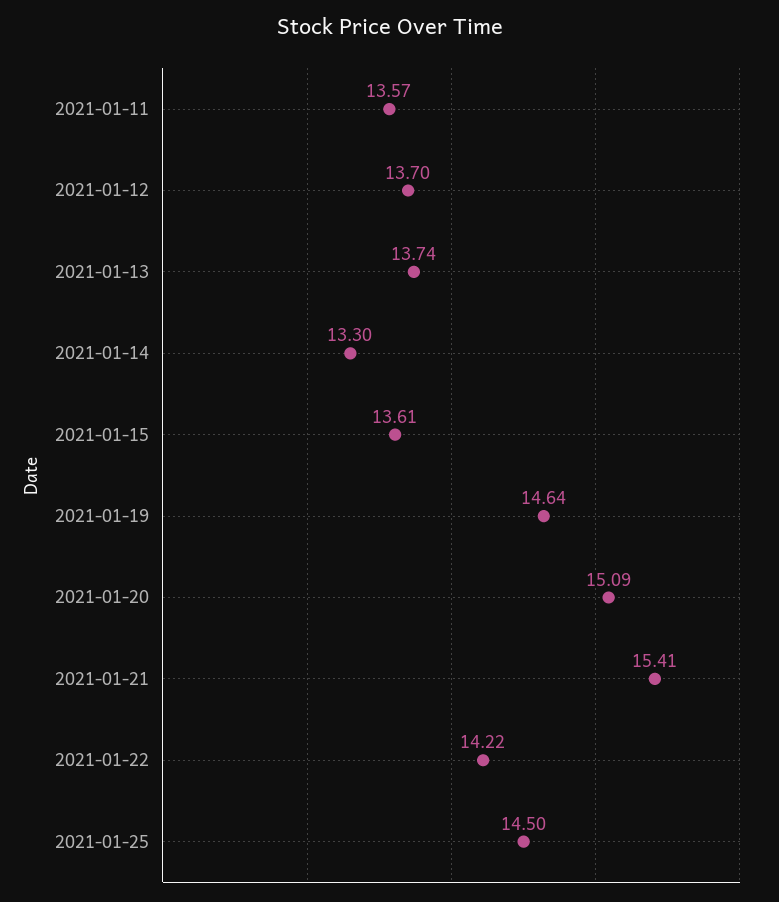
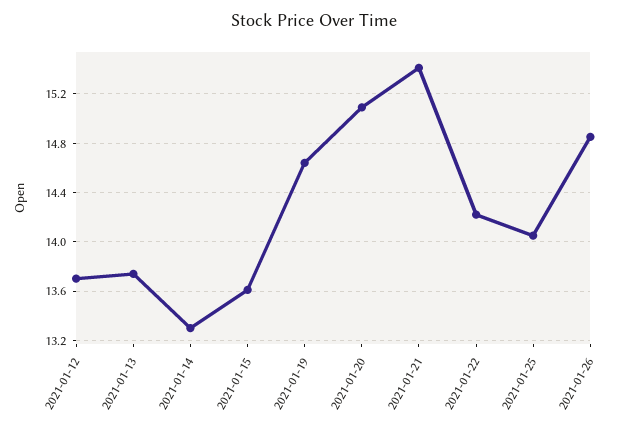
2021-01-11: 13.57 -> none
2021-01-25: 14.5 -> 14.05
2021-01-26: none -> 14.85

